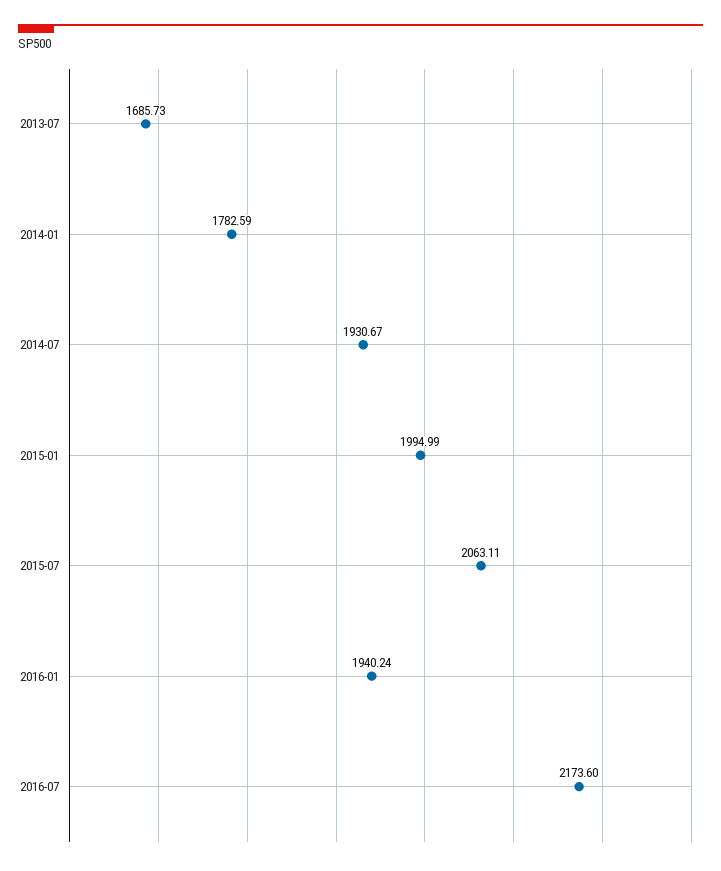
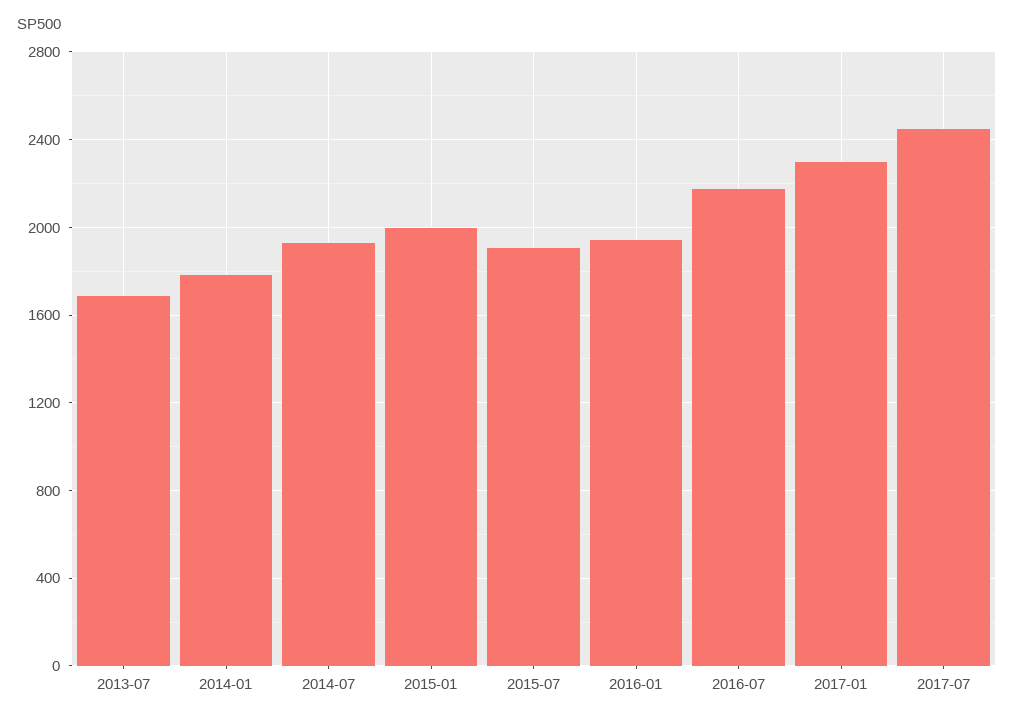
2015-07: 2063.11 -> 1900
2017-01: none -> 2300
2017-07: none -> 2450

